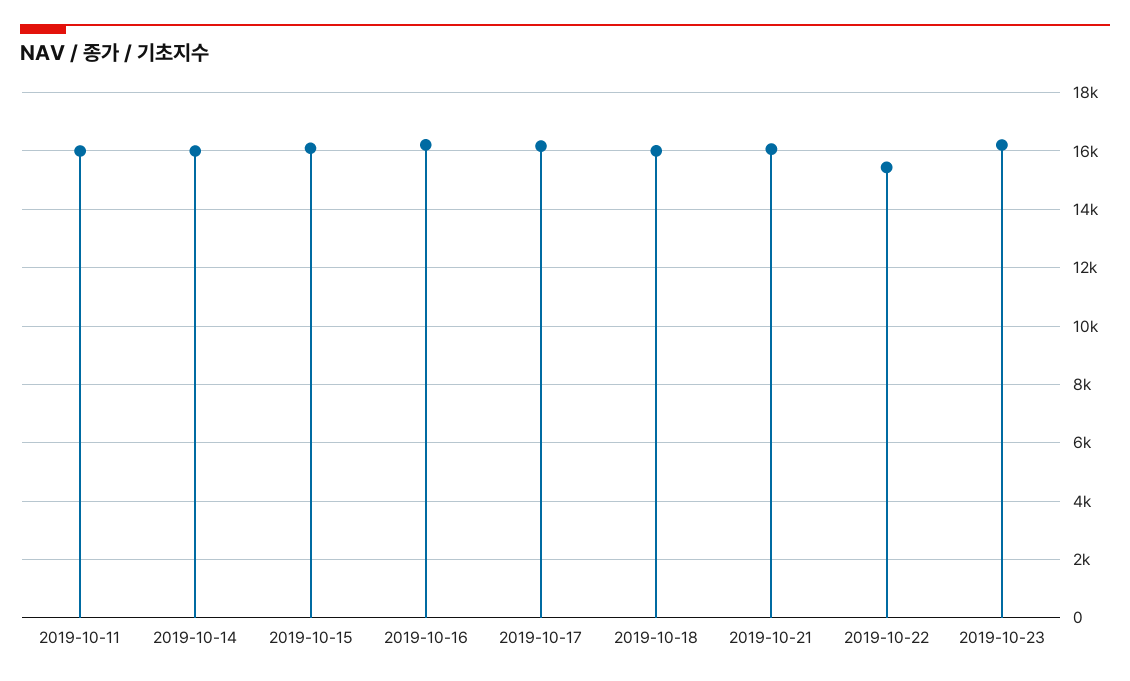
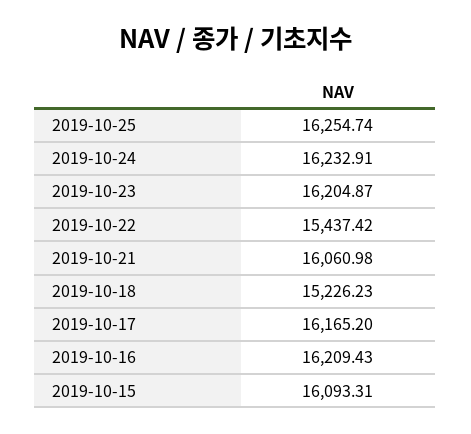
2019-10-11: 16000 -> none
2019-10-14: 16000 -> none
2019-10-18: 16000 -> 15226.23
2019-10-25: none -> 16254.74
2019-10-24: none -> 16232.91

